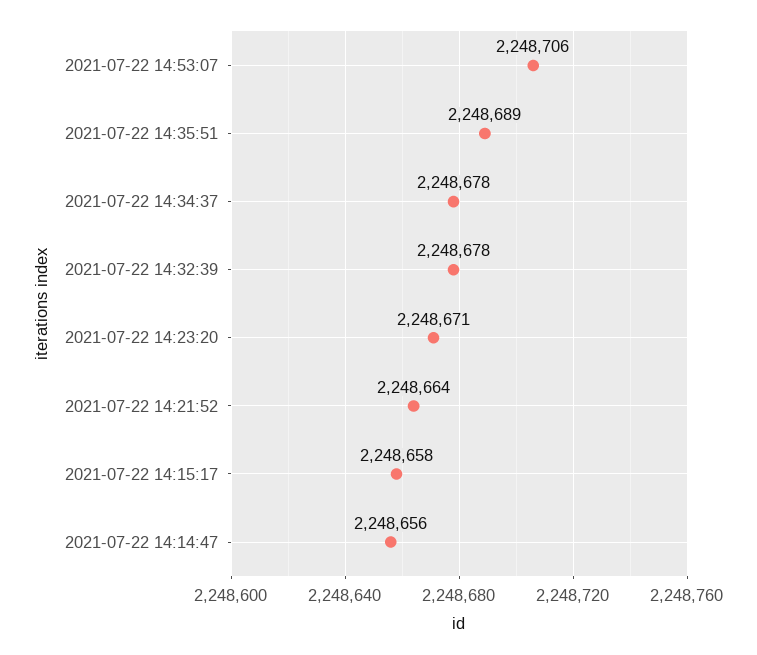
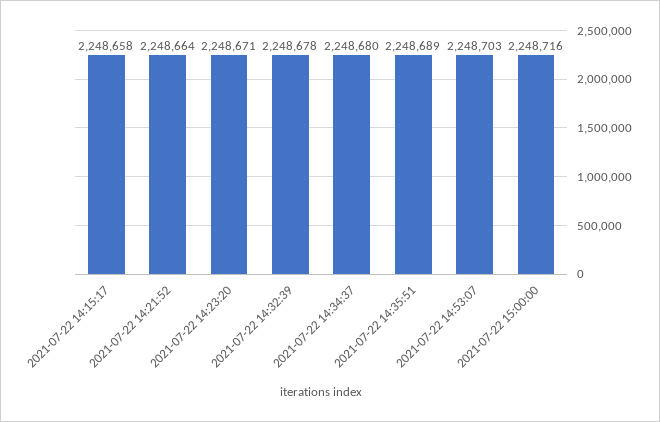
2021-07-22 14:53:07: 2248706 -> 2248703
2021-07-22 14:34:37: 2248678 -> 2248680
2021-07-22 14:14:47: 2248656 -> none
2021-07-22 15:00:00: none -> 2248716

